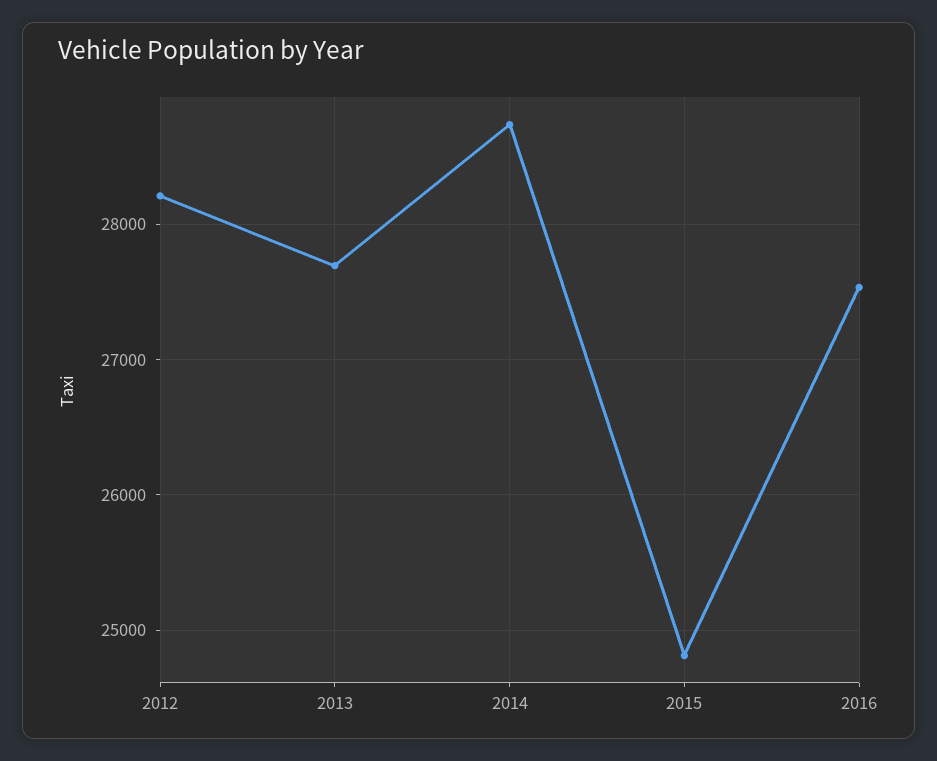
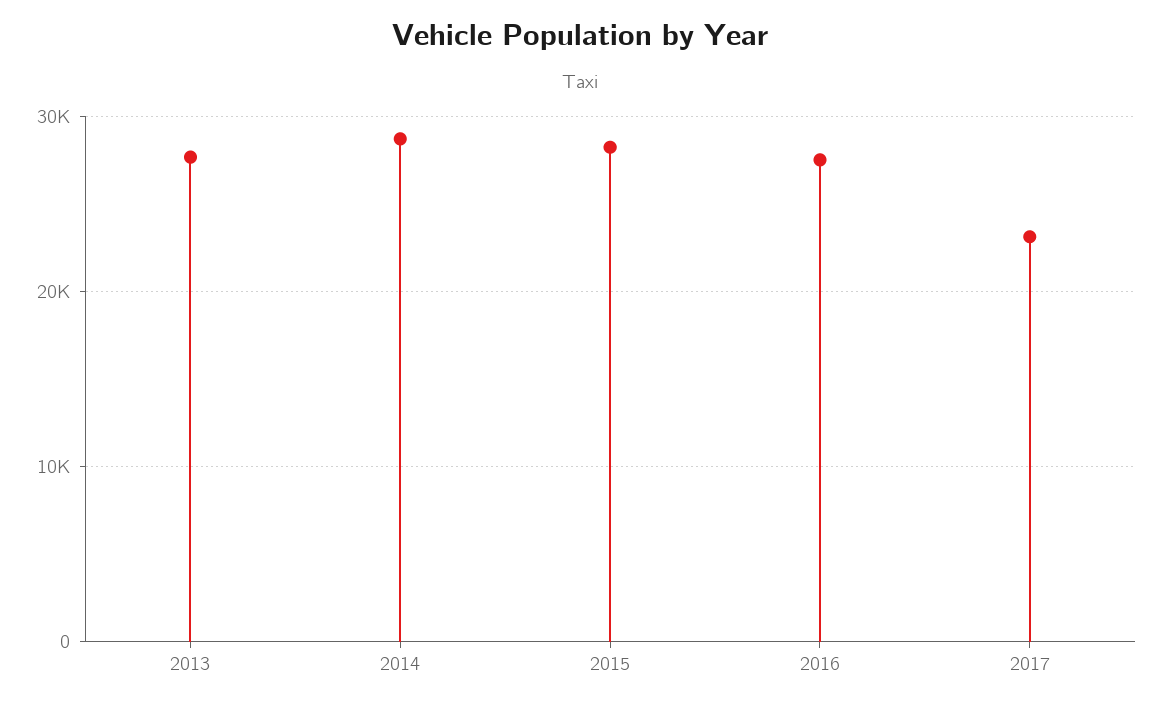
2012: 28200 -> none
2015: 24800 -> 28000
2017: none -> 23000

